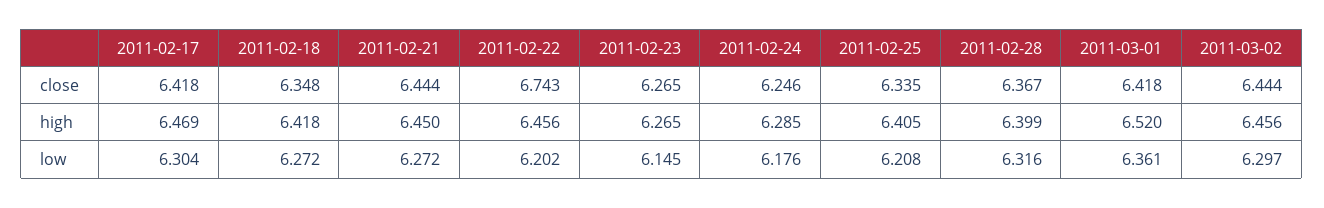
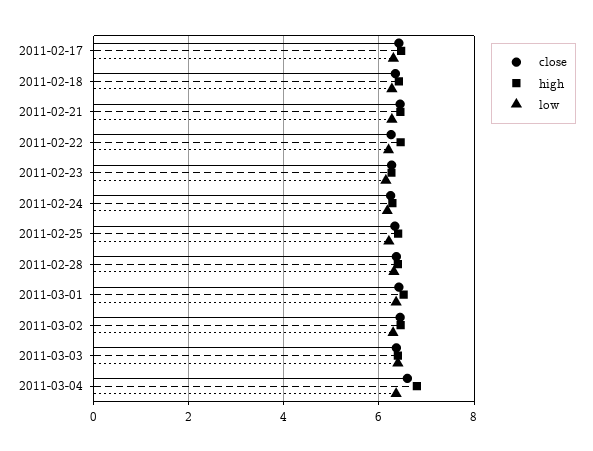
close, 2011-02-22: 6.743 -> 6.2
close, 2011-03-03: none -> 6.4
high, 2011-03-03: none -> 6.4
low, 2011-03-03: none -> 6.4
close, 2011-03-04: none -> 6.6
high, 2011-03-04: none -> 6.8
low, 2011-03-04: none -> 6.4

